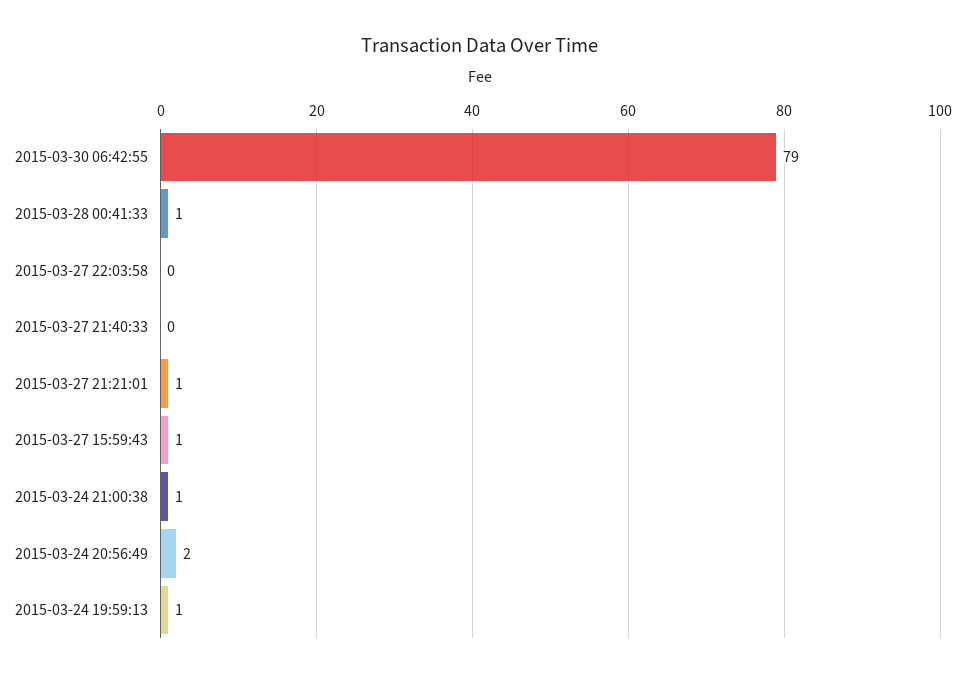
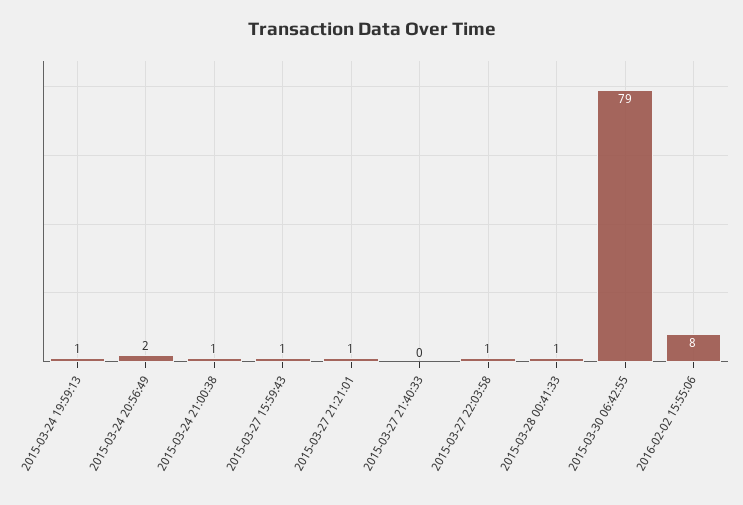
2015-03-27 22:03:58: 0 -> 1
2016-02-02 15:55:06: none -> 8

